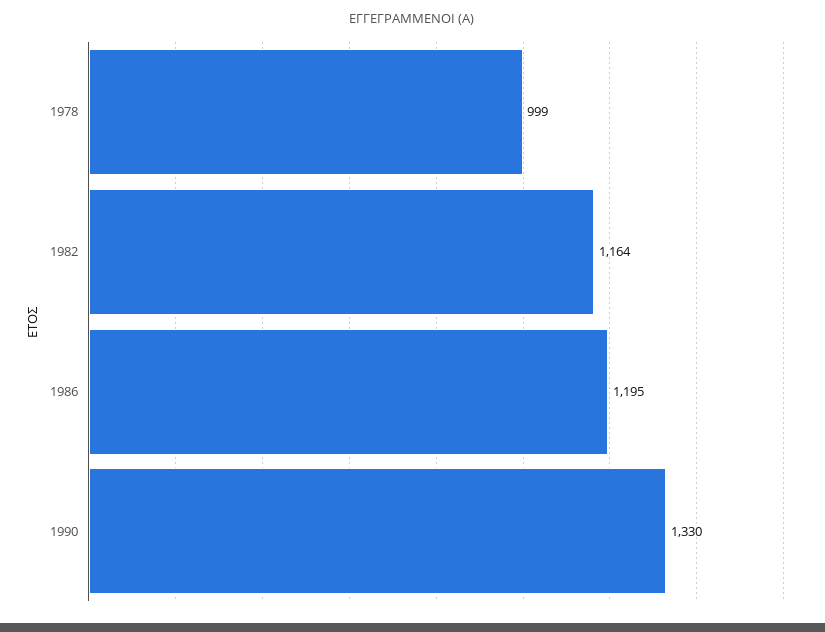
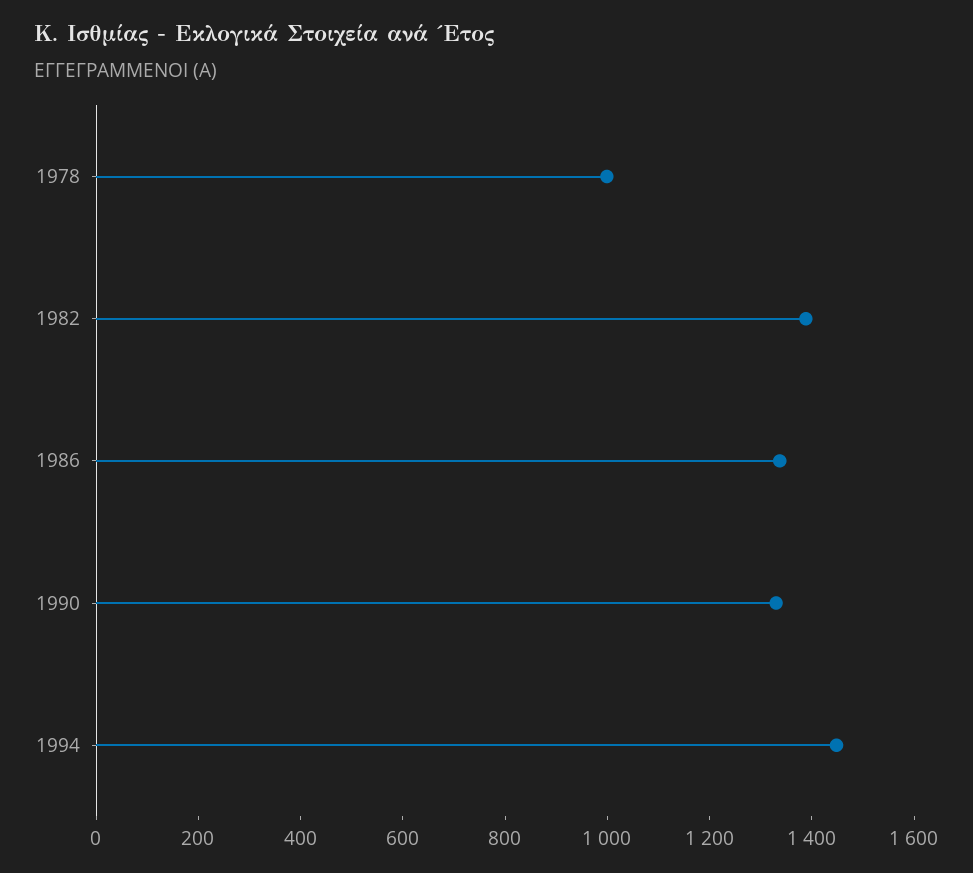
1982: 1164 -> 1400
1986: 1195 -> 1350
1994: none -> 1450

